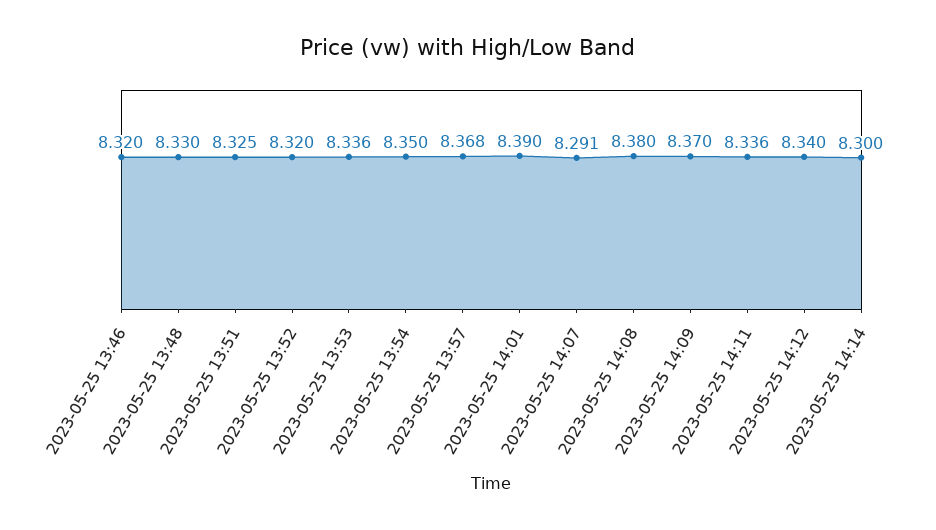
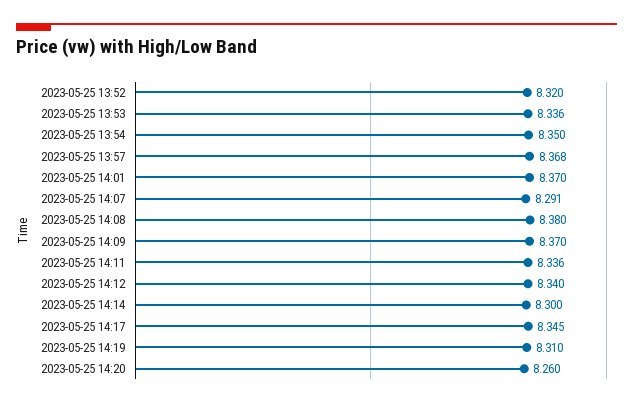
2023-05-25 13:46: 8.32 -> none
2023-05-25 13:48: 8.33 -> none
2023-05-25 13:51: 8.325 -> none
2023-05-25 14:01: 8.39 -> 8.37
2023-05-25 14:17: none -> 8.345
2023-05-25 14:19: none -> 8.31
2023-05-25 14:20: none -> 8.26

